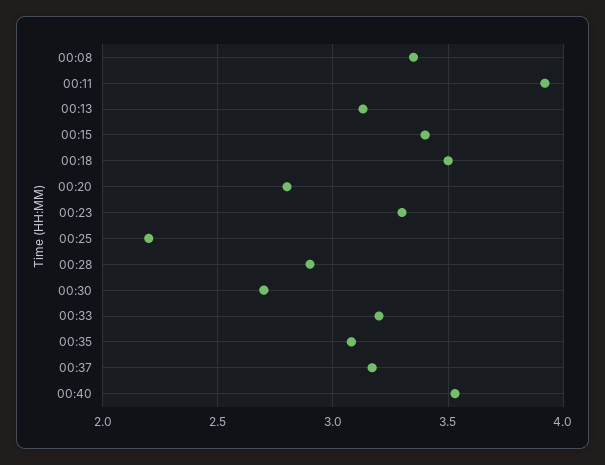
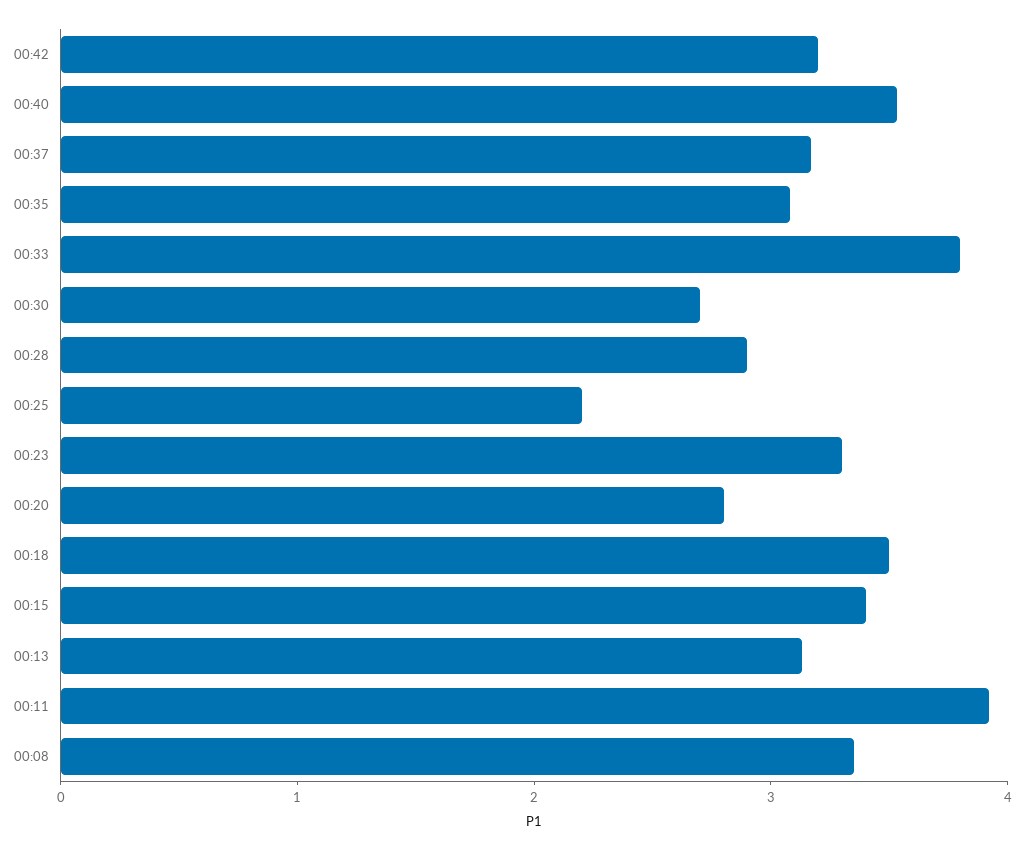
00:33: 3.2 -> 3.8
00:42: none -> 3.2

